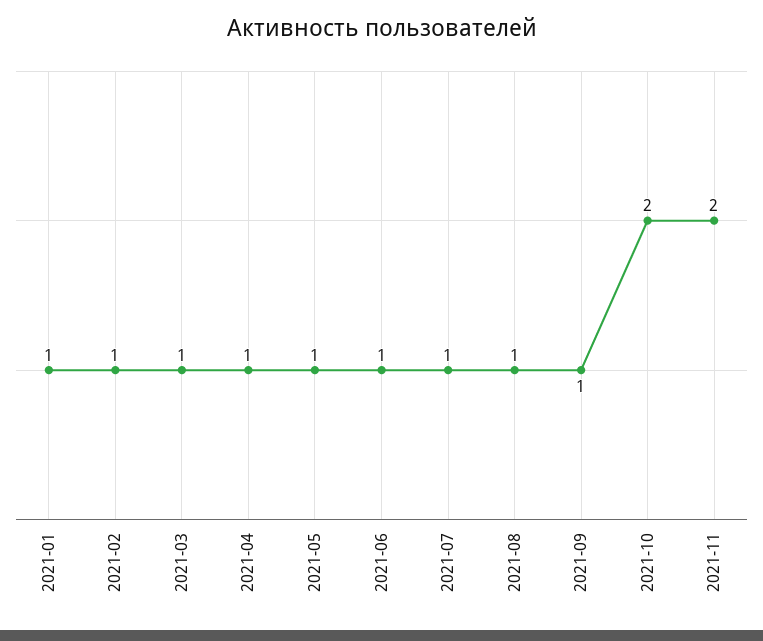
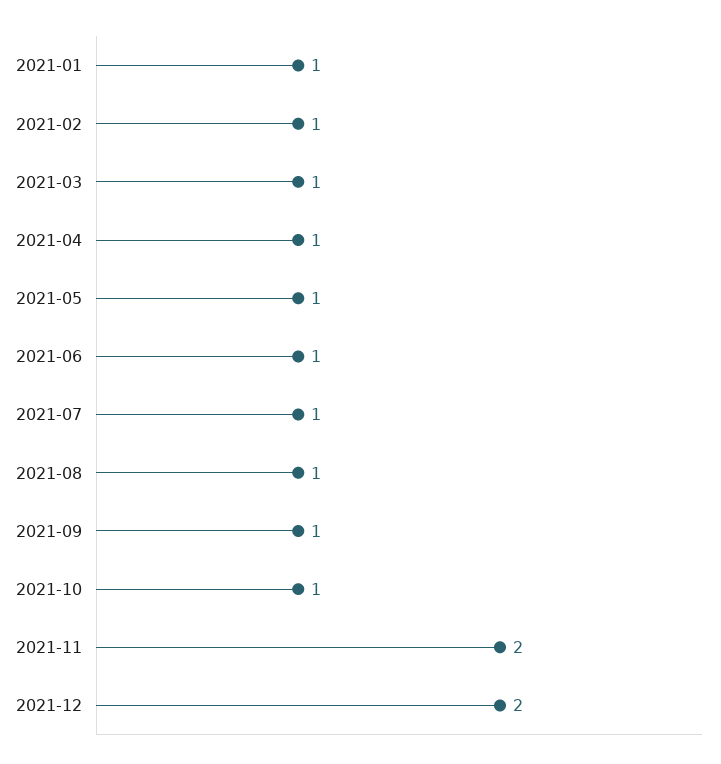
2021-10: 2 -> 1
2021-12: none -> 2

